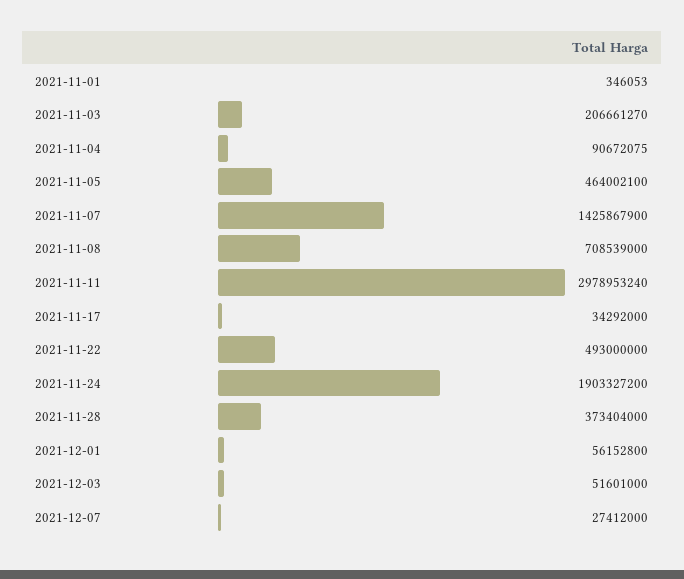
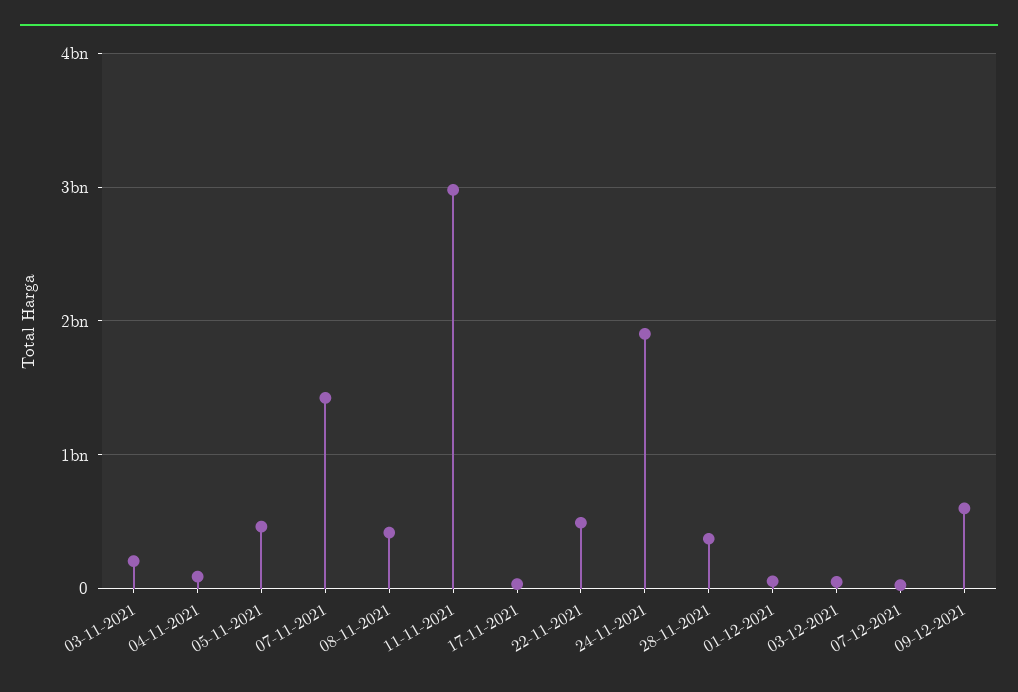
2021-11-01: 346053 -> none
2021-11-08: 708539000 -> 400000000
09-12-2021: none -> 600000000

